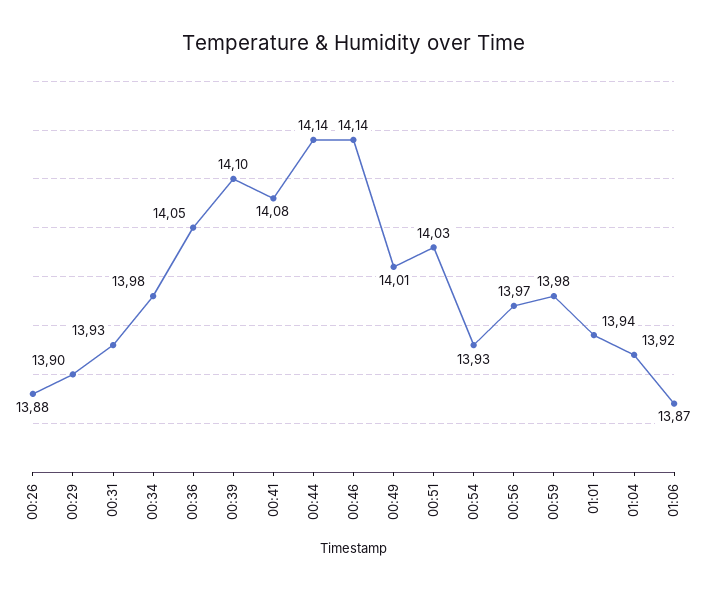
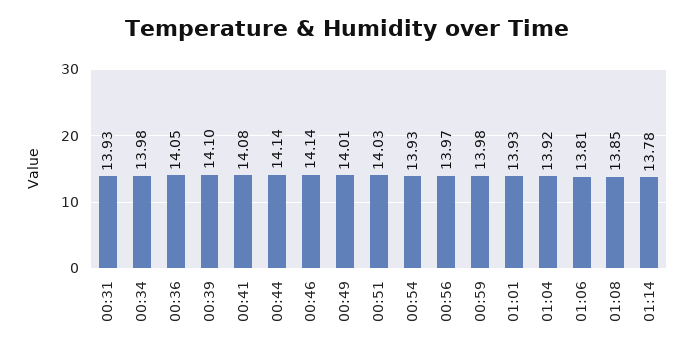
00:26: 13.88 -> none
00:29: 13.9 -> none
01:01: 13.94 -> 13.93
01:06: 13.87 -> 13.81
01:08: none -> 13.85
01:14: none -> 13.78

